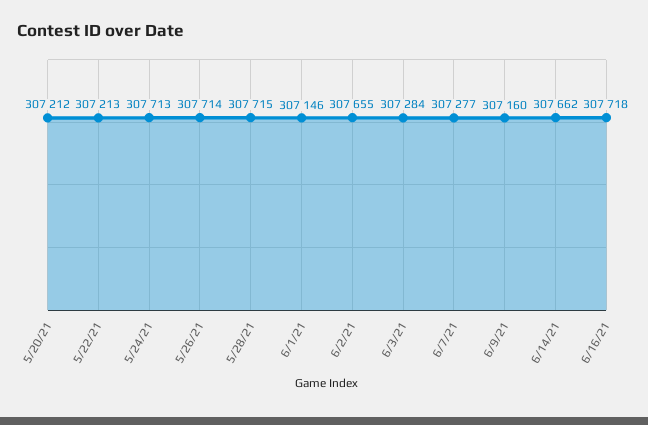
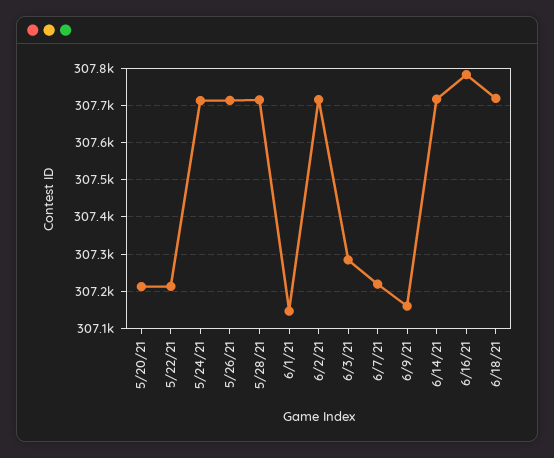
6/2/21: 307655 -> 307720
6/7/21: 307277 -> 307220
6/14/21: 307662 -> 307720
6/16/21: 307718 -> 307780
6/18/21: none -> 307720

